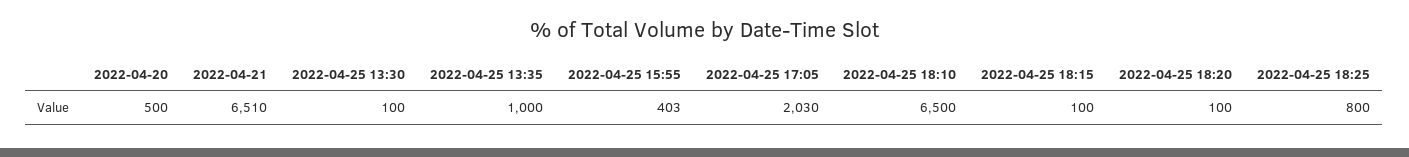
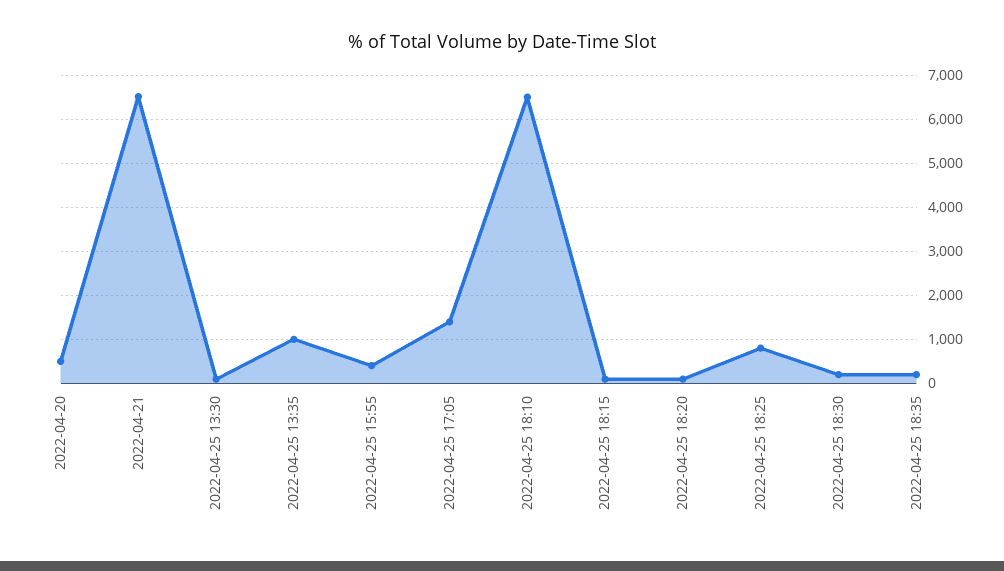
2022-04-25 17:05: 2030 -> 1400
2022-04-25 18:30: none -> 200
2022-04-25 18:35: none -> 200

